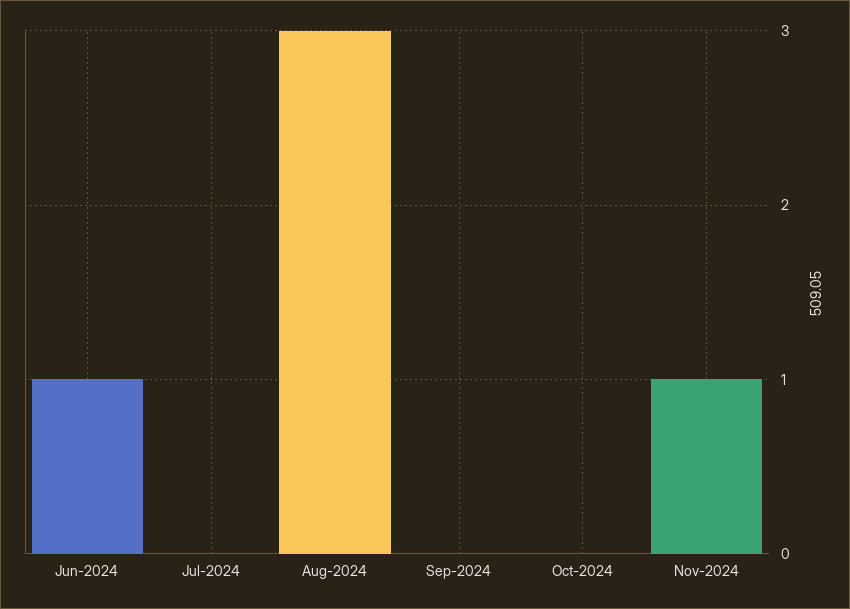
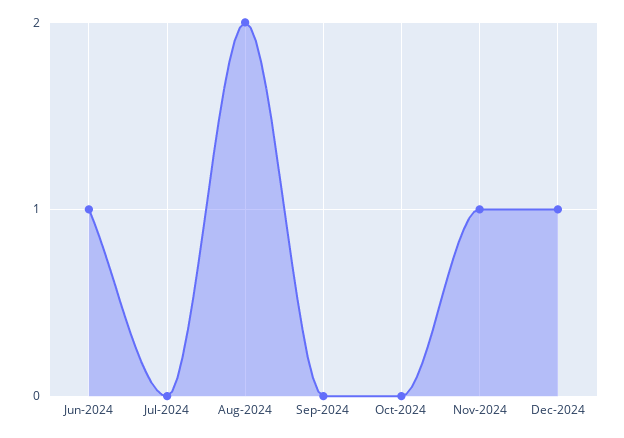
Aug-2024: 3 -> 2
Dec-2024: none -> 1

